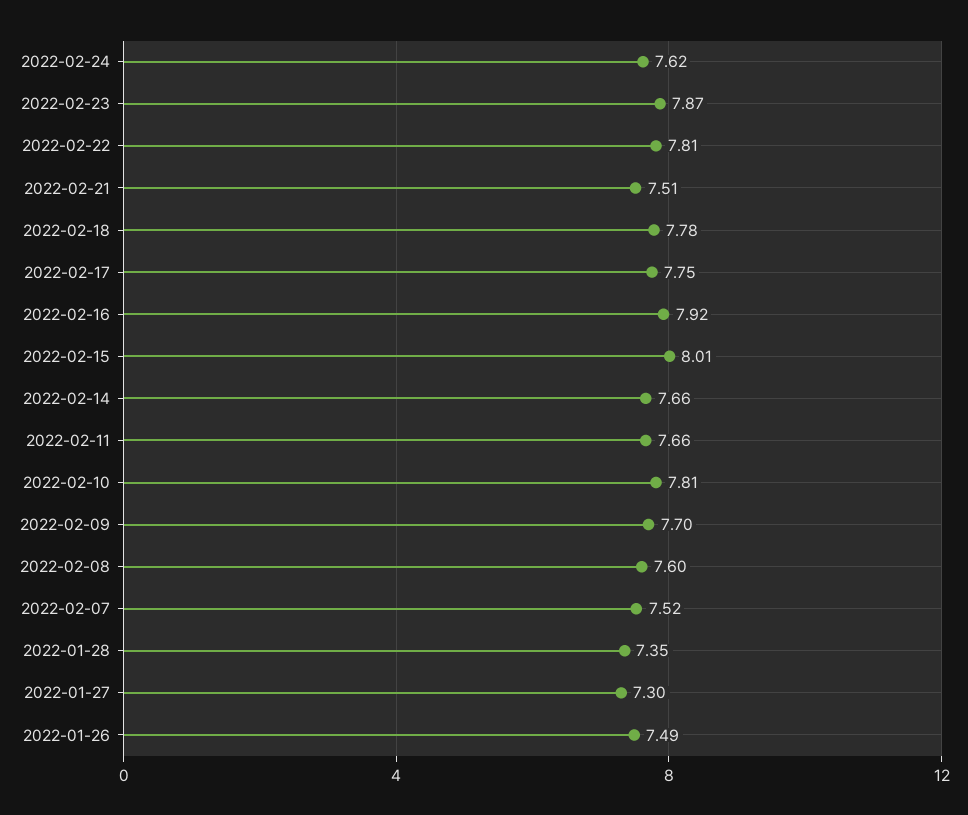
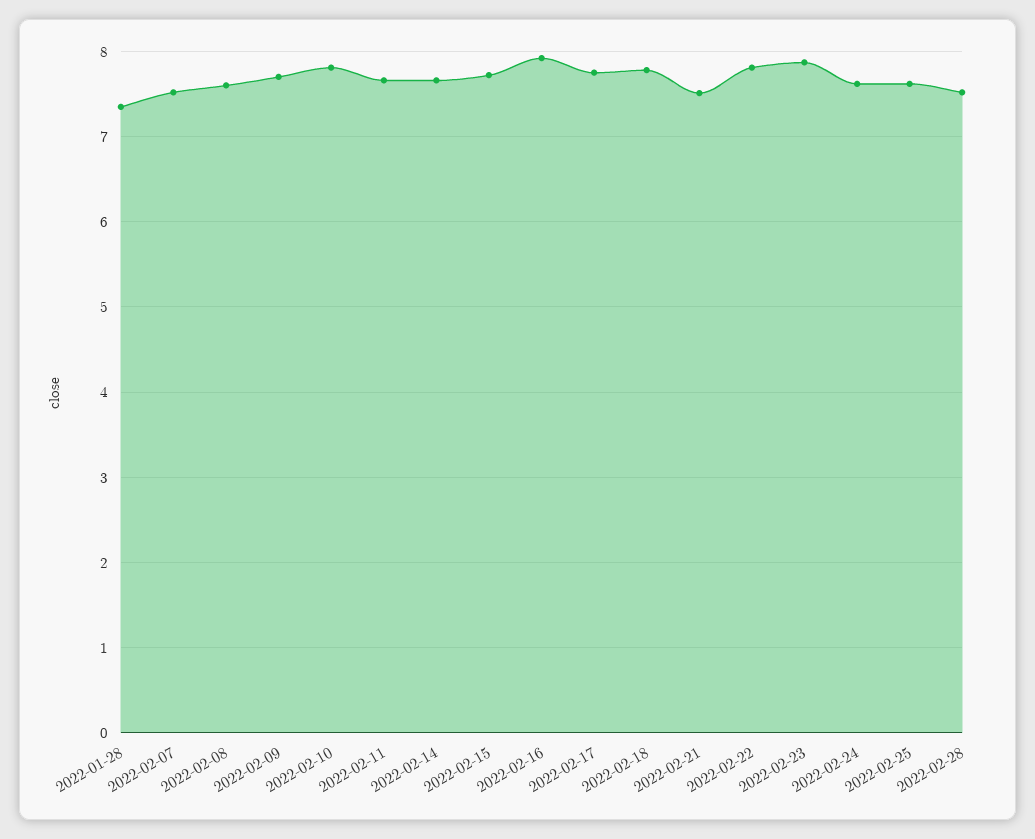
2022-02-15: 8.01 -> 7.7
2022-01-27: 7.3 -> none
2022-01-26: 7.49 -> none
2022-02-25: none -> 7.6
2022-02-28: none -> 7.5

